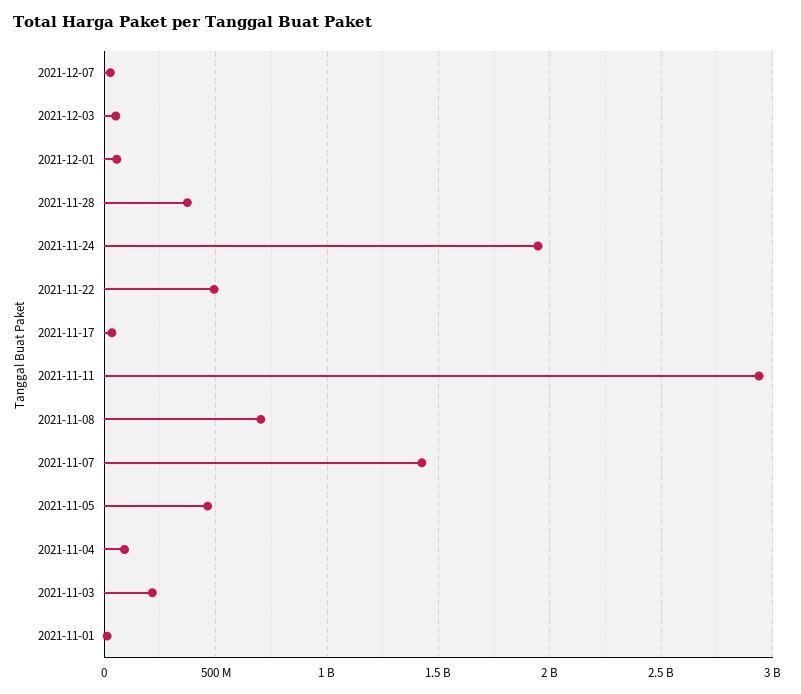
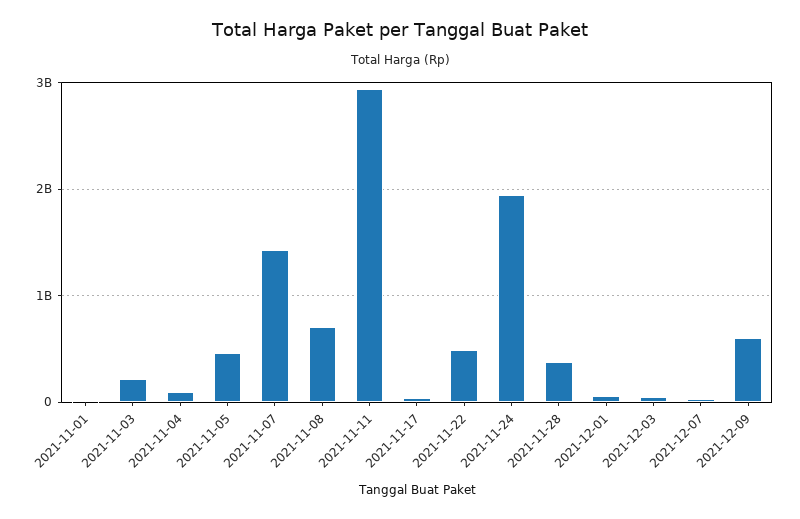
2021-12-09: none -> 600000000

